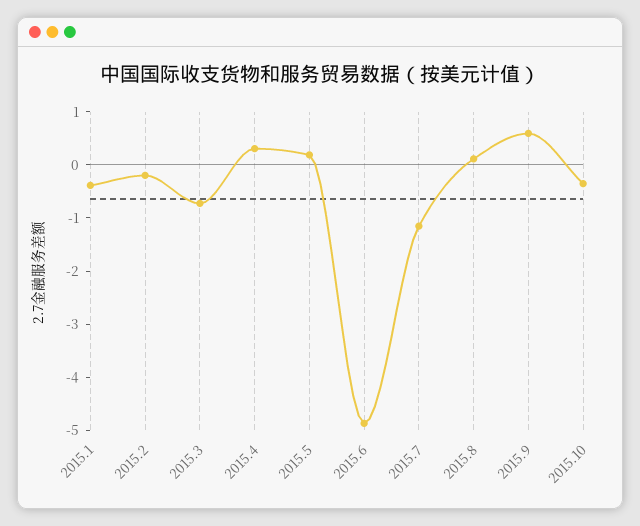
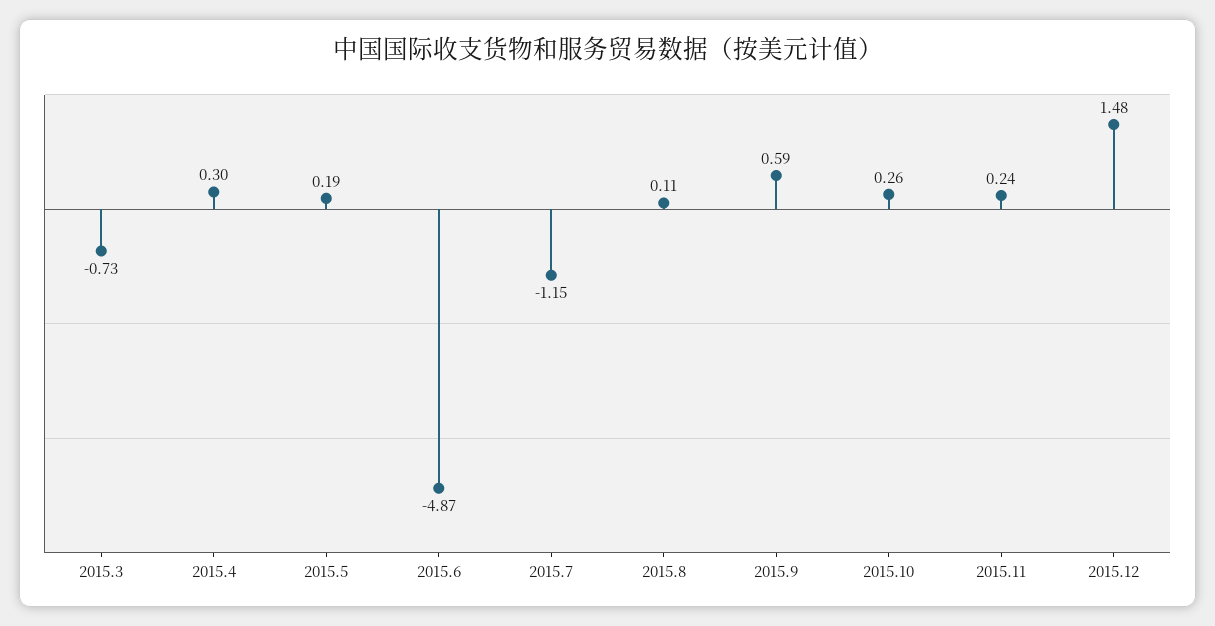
2015.1: -0.4 -> none
2015.2: -0.2 -> none
2015.10: -0.4 -> 0.26
2015.11: none -> 0.24
2015.12: none -> 1.48

